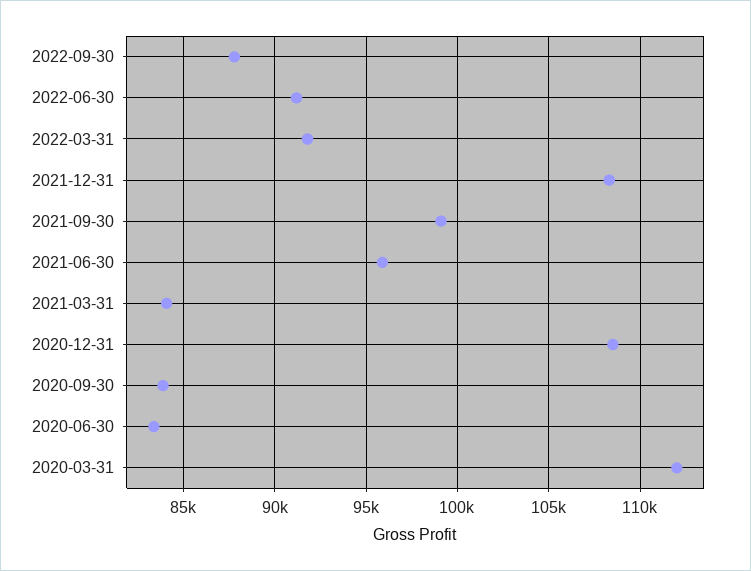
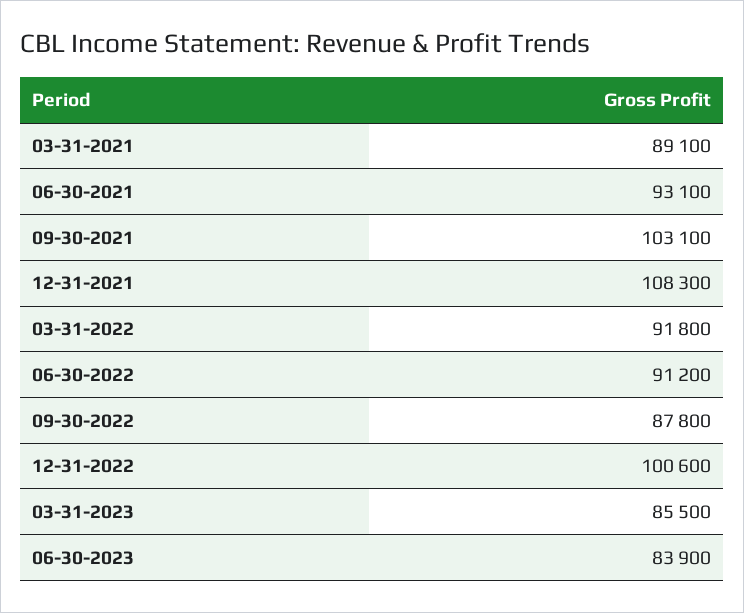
2021-09-30: 99000 -> 103100
2021-06-30: 96000 -> 93100
2021-03-31: 84000 -> 89100
2020-12-31: 108500 -> none
2020-09-30: 84000 -> none
2020-06-30: 83500 -> none
2020-03-31: 112000 -> none
12-31-2022: none -> 100600
03-31-2023: none -> 85500
06-30-2023: none -> 83900

